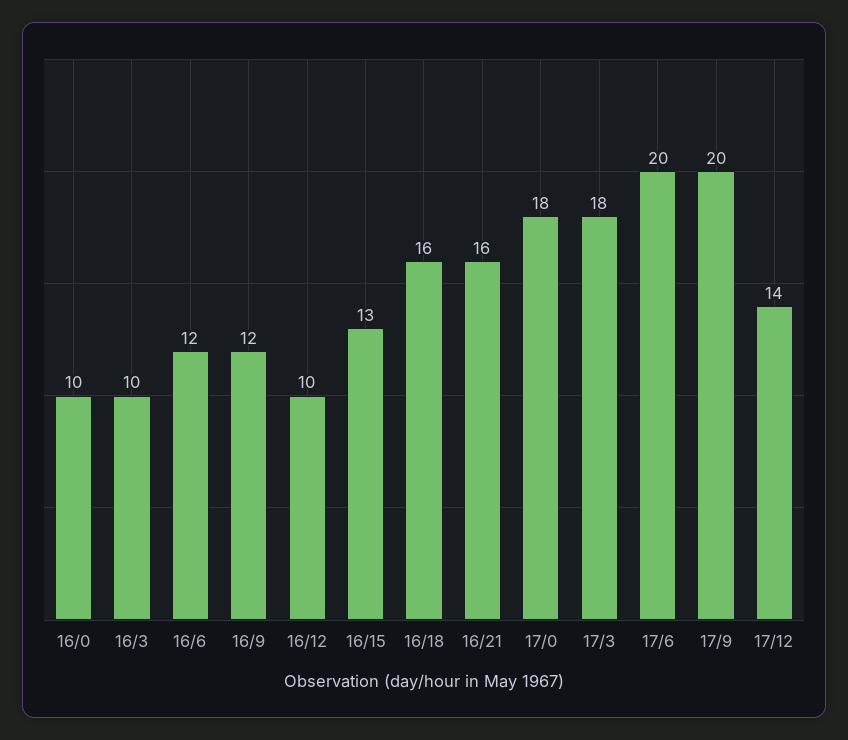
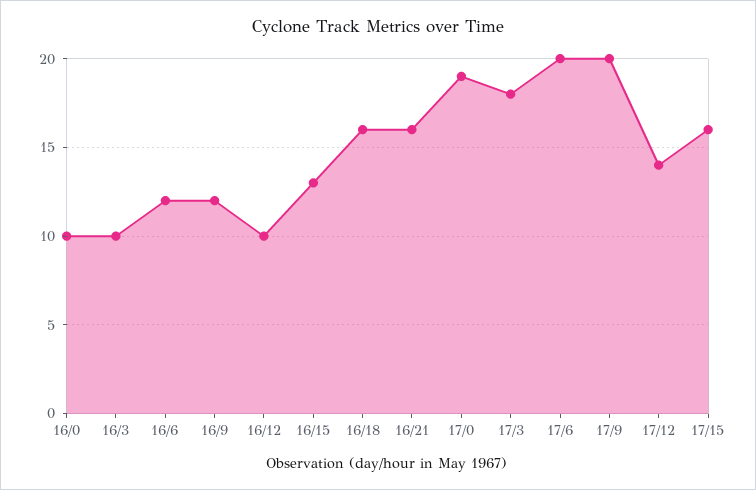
17/0: 18 -> 19
17/15: none -> 16

